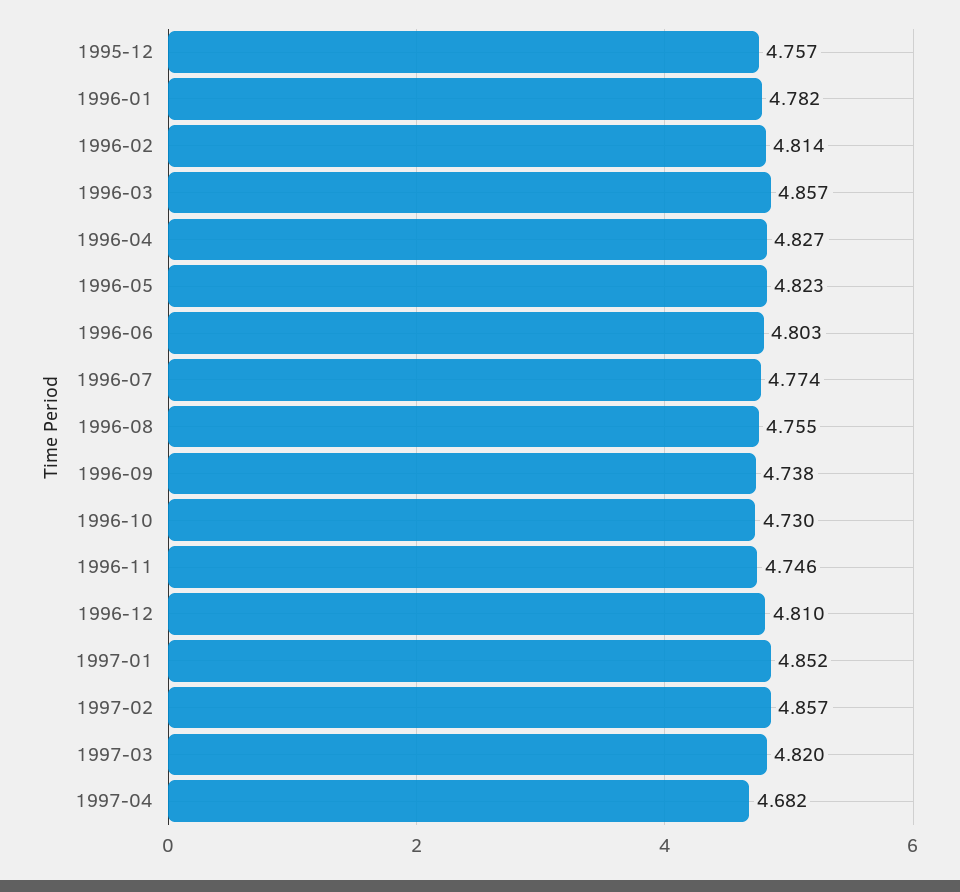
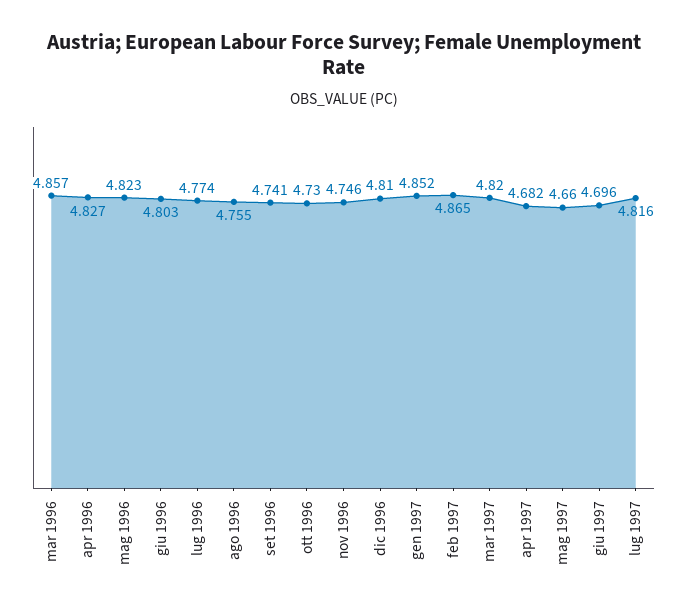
1995-12: 4.757 -> none
1996-01: 4.782 -> none
1996-02: 4.814 -> none
1996-09: 4.738 -> 4.741
1997-02: 4.857 -> 4.865
mag 1997: none -> 4.66
giu 1997: none -> 4.696
lug 1997: none -> 4.816

